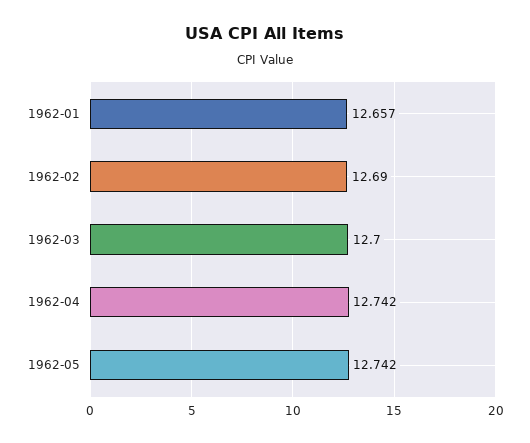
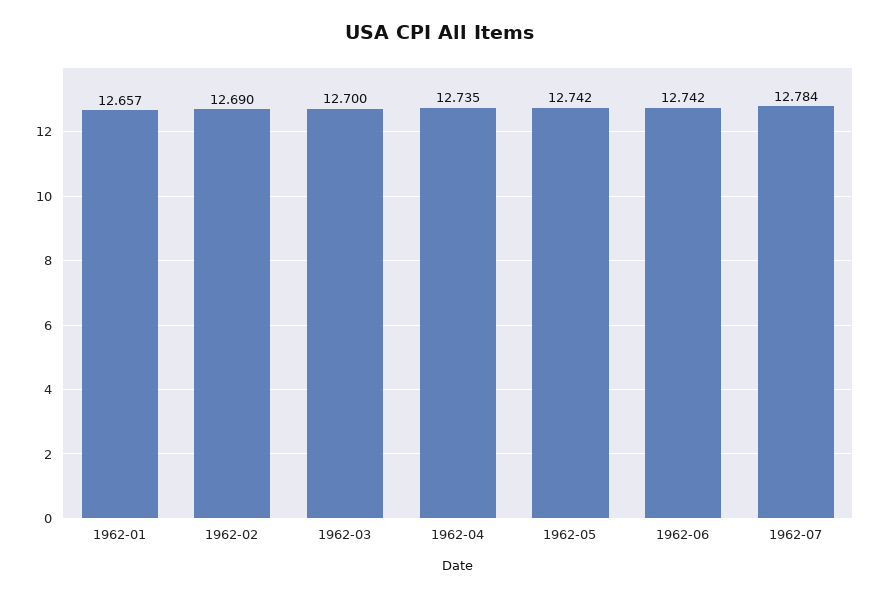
1962-04: 12.742 -> 12.735
1962-06: none -> 12.742
1962-07: none -> 12.784

